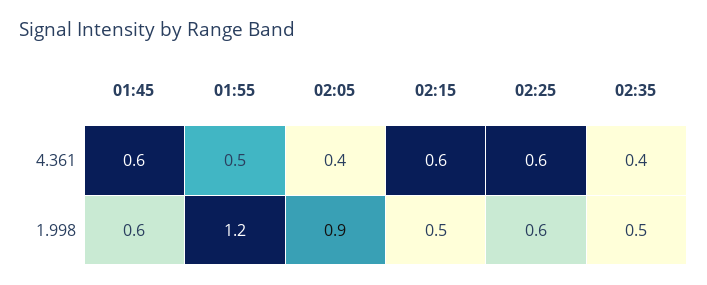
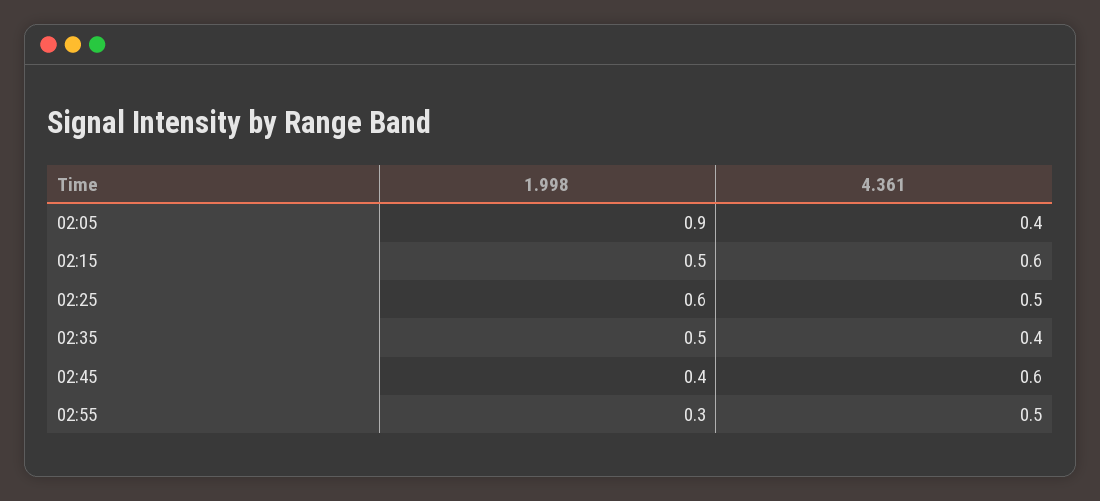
01:45, 4.361: 0.6 -> none
01:55, 4.361: 0.5 -> none
02:25, 4.361: 0.6 -> 0.5
01:45, 1.998: 0.6 -> none
01:55, 1.998: 1.2 -> none
02:45, 1.998: none -> 0.4
02:45, 4.361: none -> 0.6
02:55, 1.998: none -> 0.3
02:55, 4.361: none -> 0.5

